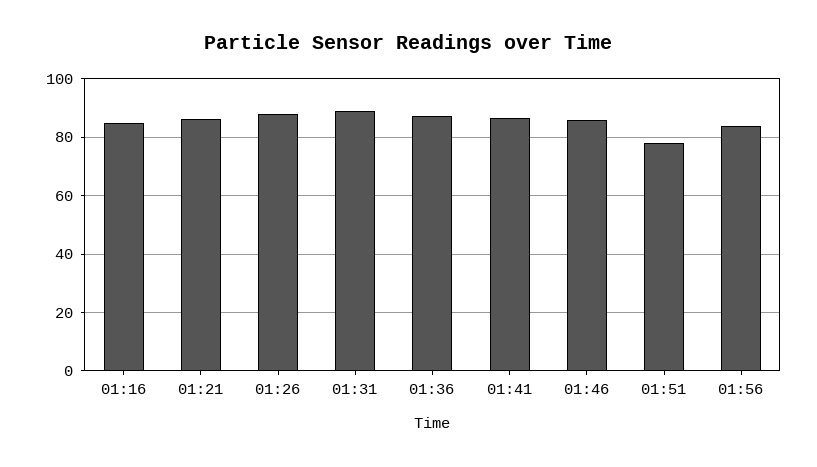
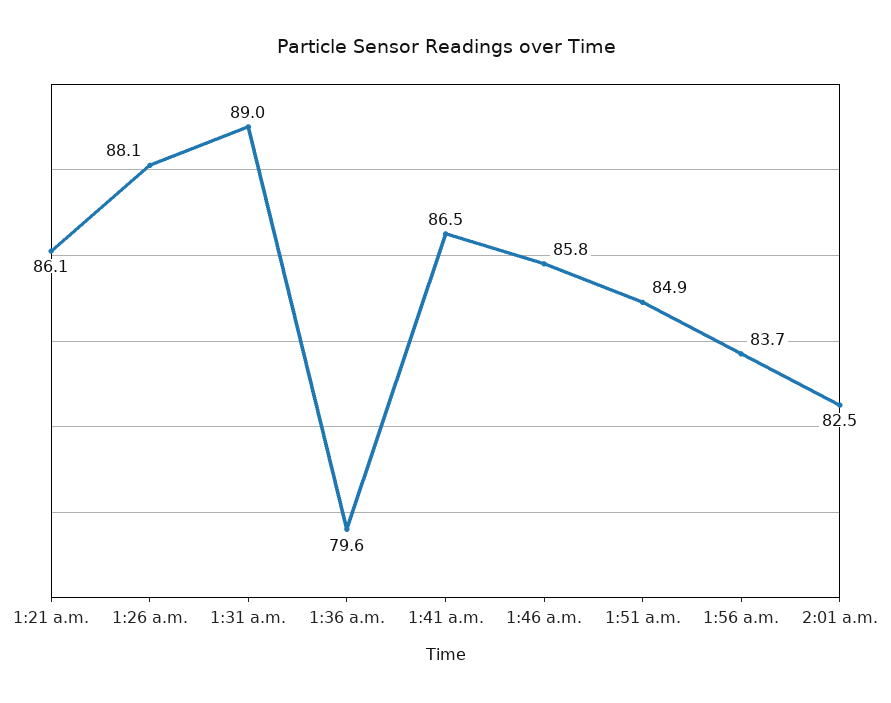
01:16: 85 -> none
01:36: 87.5 -> 79.6
01:51: 77.5 -> 84.9
2:01 a.m.: none -> 82.5

